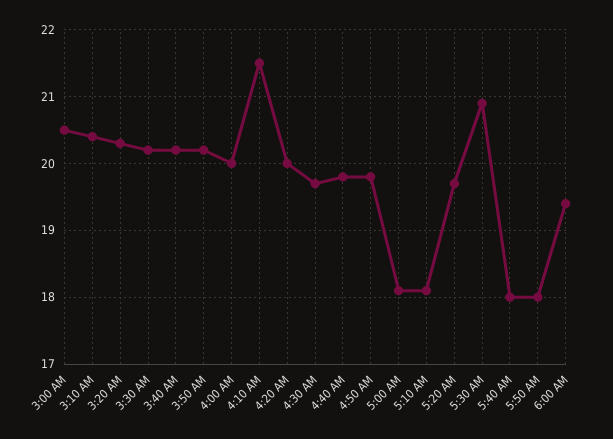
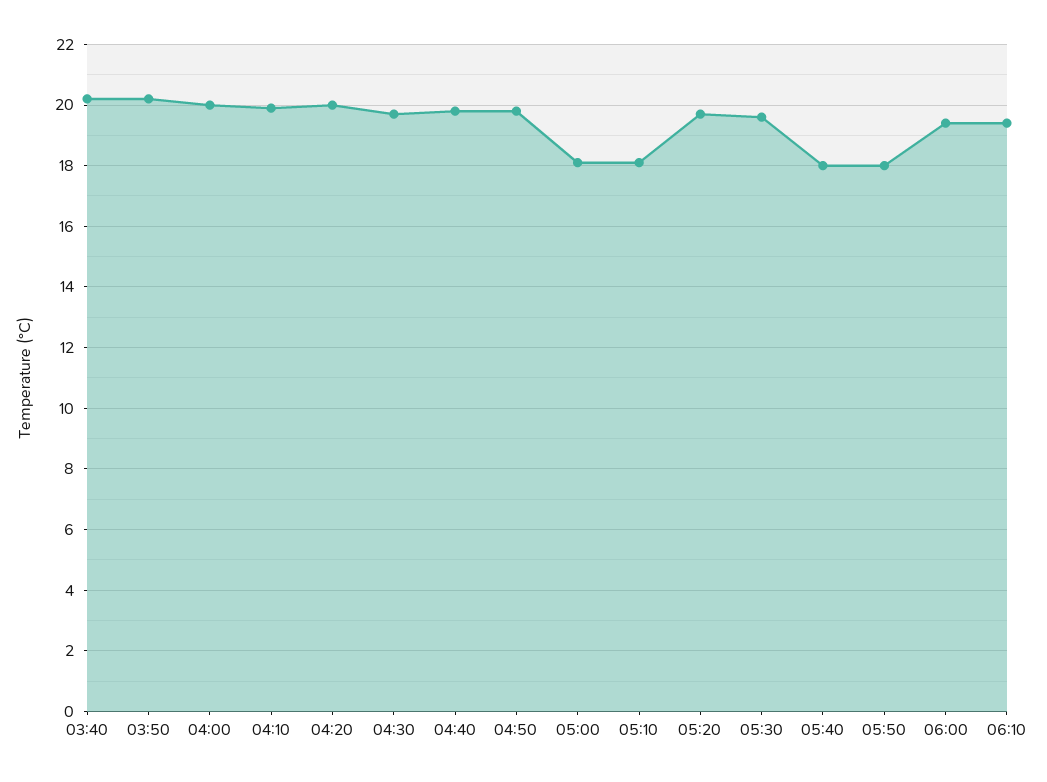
3:00 AM: 20.5 -> none
3:10 AM: 20.4 -> none
3:20 AM: 20.3 -> none
3:30 AM: 20.2 -> none
4:10 AM: 21.5 -> 20
5:30 AM: 20.9 -> 19.5
06:10: none -> 19.5

